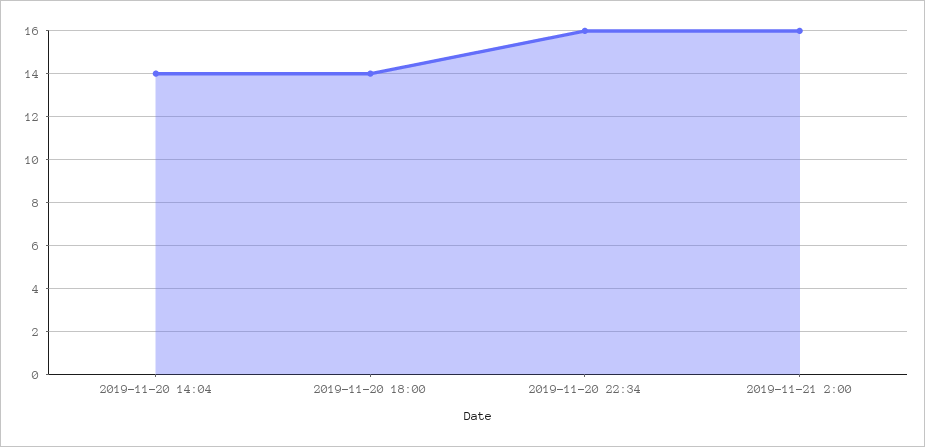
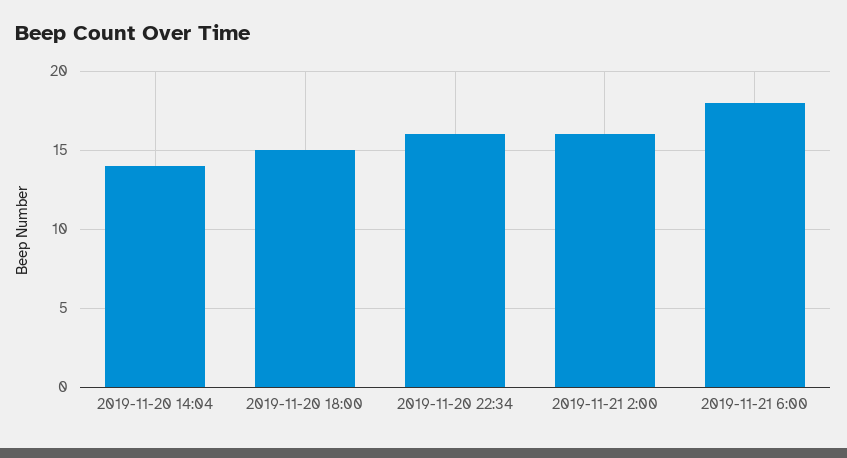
2019-11-20 18:00: 14 -> 15
2019-11-21 6:00: none -> 18

